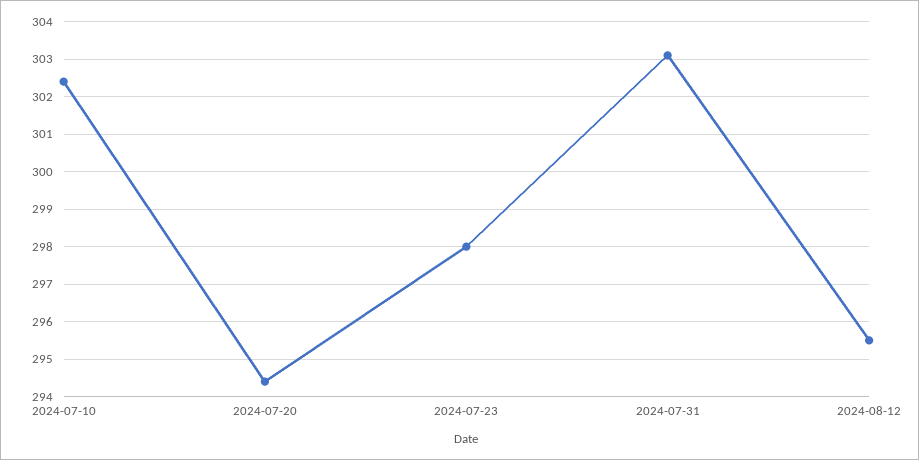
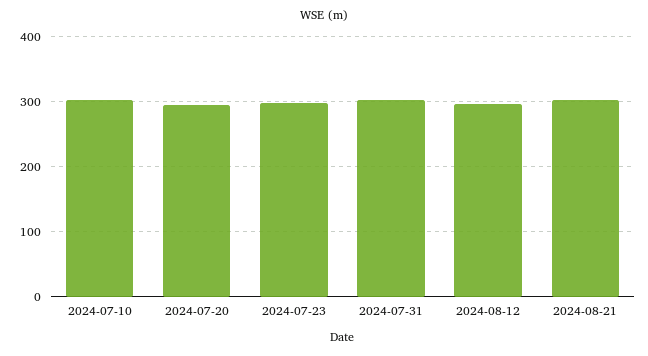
2024-08-21: none -> 300

